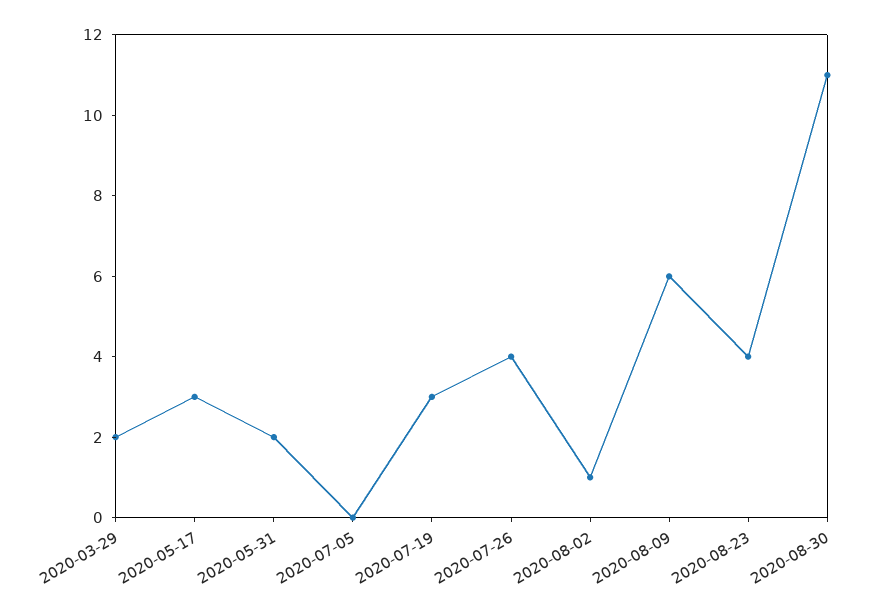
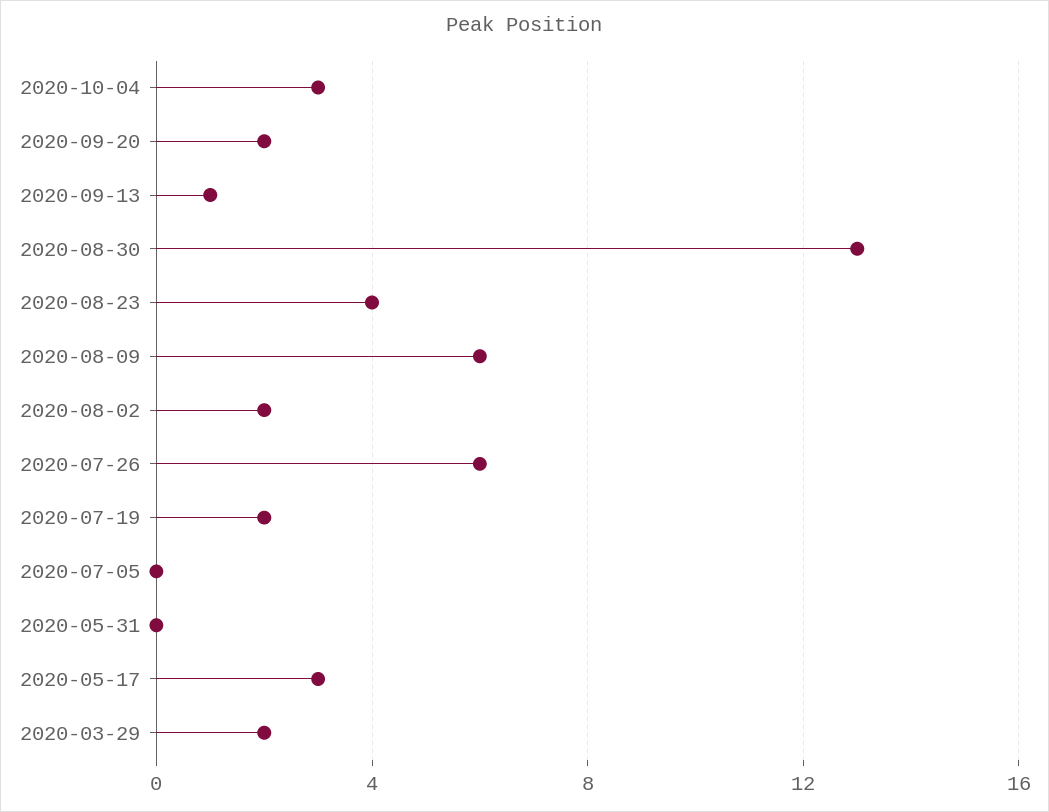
2020-05-31: 2 -> 0
2020-07-19: 3 -> 2
2020-07-26: 4 -> 6
2020-08-02: 1 -> 2
2020-08-30: 11 -> 13
2020-10-04: none -> 3
2020-09-20: none -> 2
2020-09-13: none -> 1

